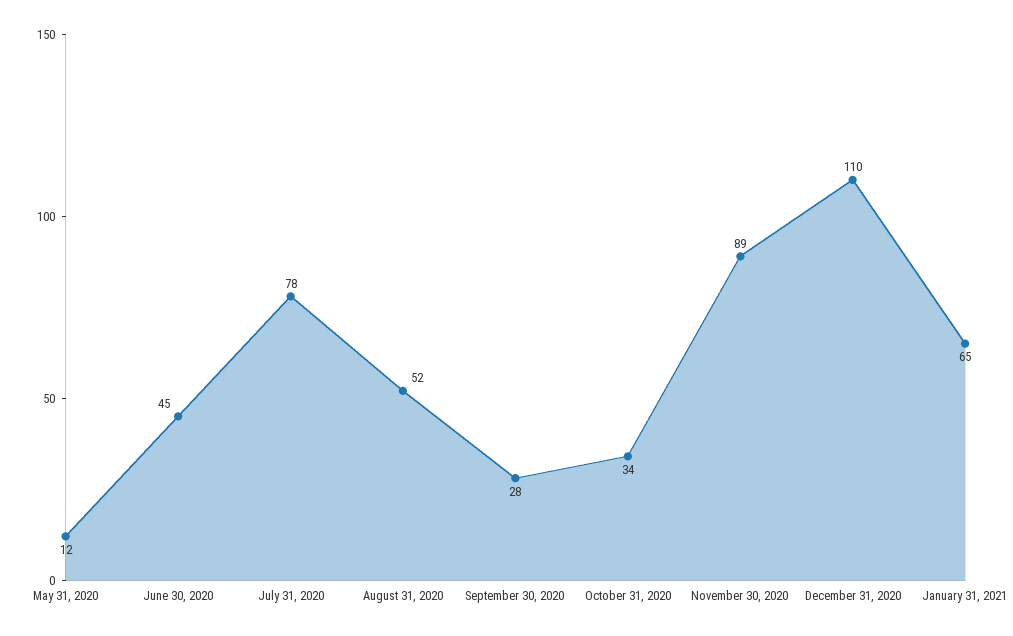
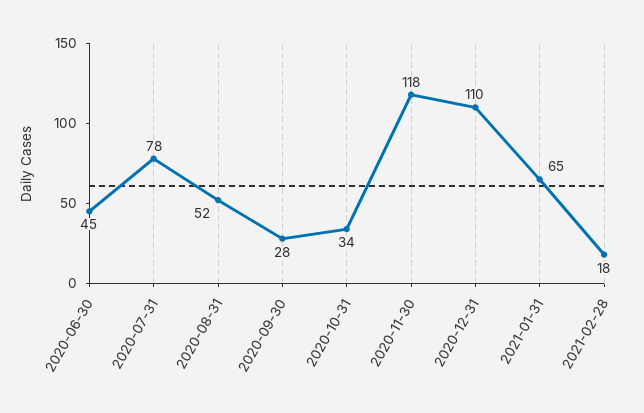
May 31, 2020: 12 -> none
November 30, 2020: 89 -> 118
2021-02-28: none -> 18

